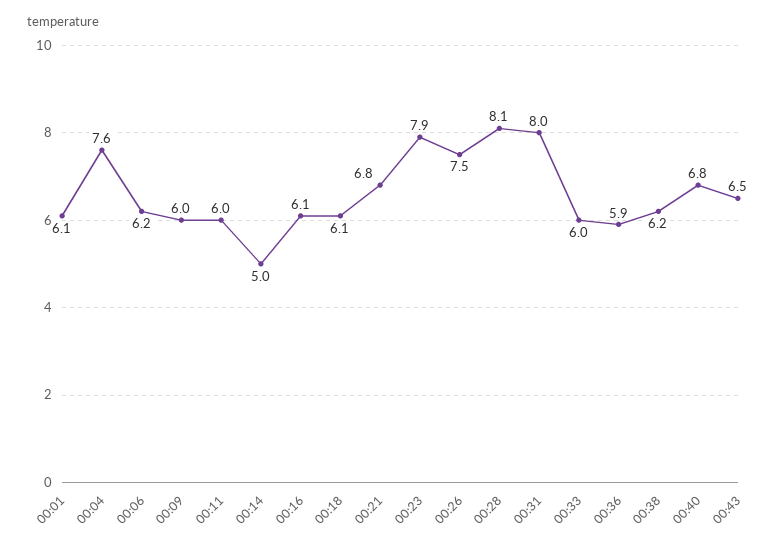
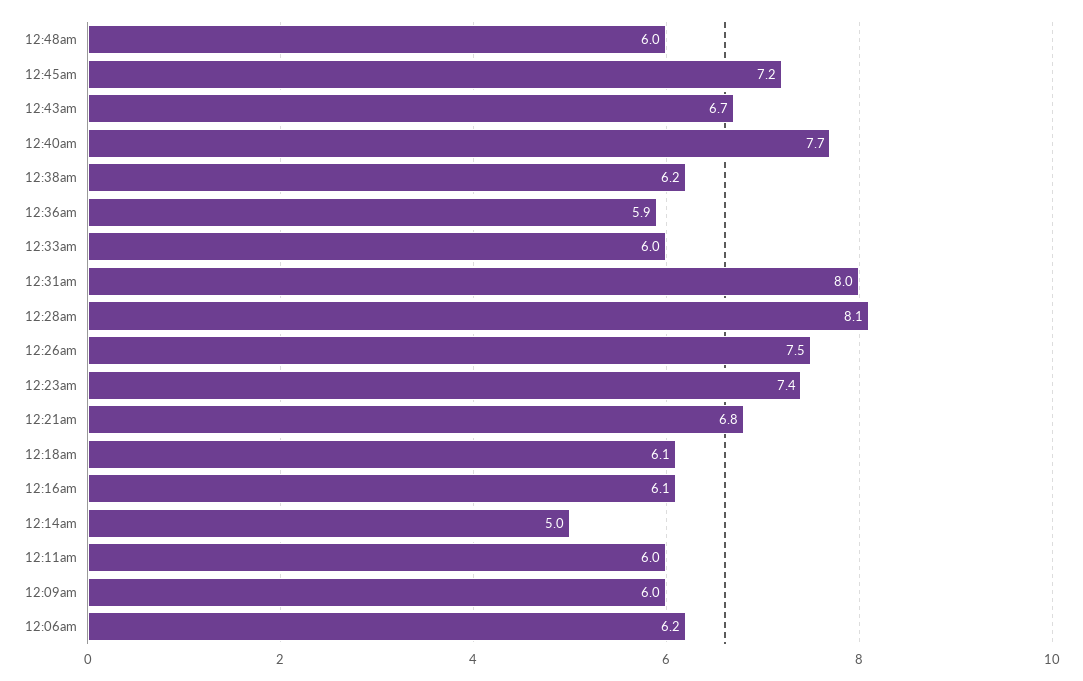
00:01: 6.1 -> none
00:04: 7.6 -> none
00:23: 7.9 -> 7.4
00:40: 6.8 -> 7.7
00:43: 6.5 -> 6.7
12:48am: none -> 6
12:45am: none -> 7.2

